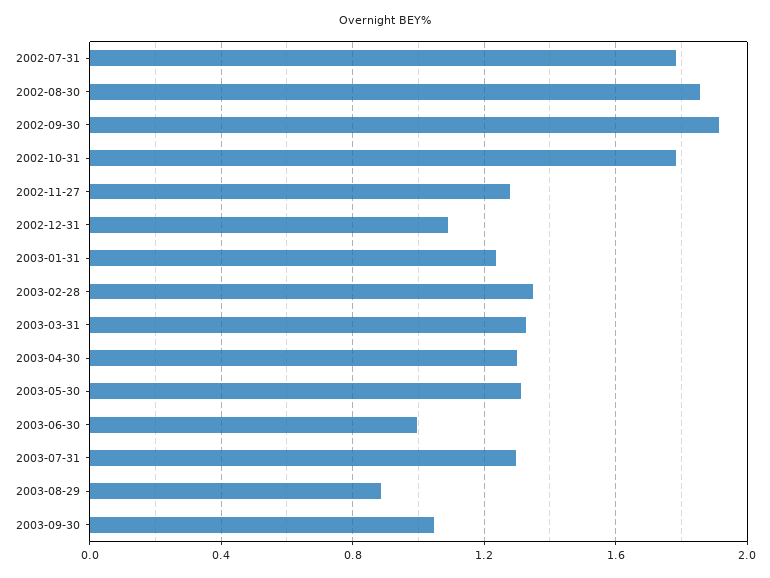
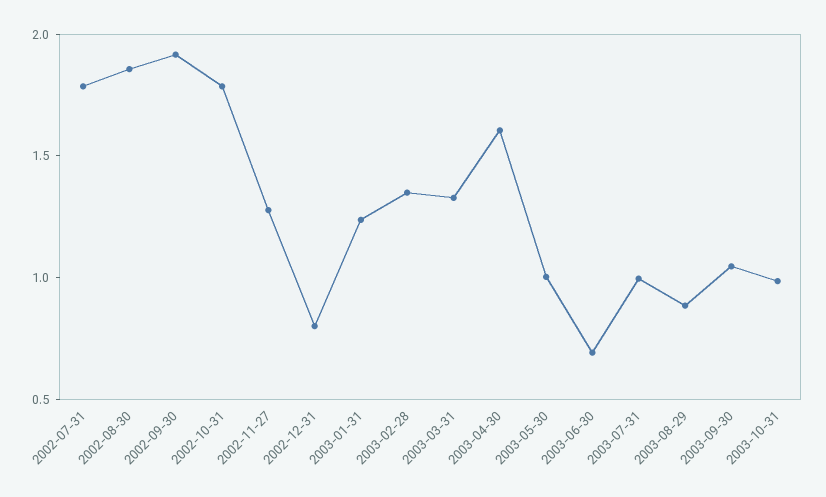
2002-12-31: 1.1 -> 0.8
2003-04-30: 1.3 -> 1.6
2003-05-30: 1.3 -> 1
2003-06-30: 1 -> 0.7
2003-07-31: 1.3 -> 1
2003-10-31: none -> 1

